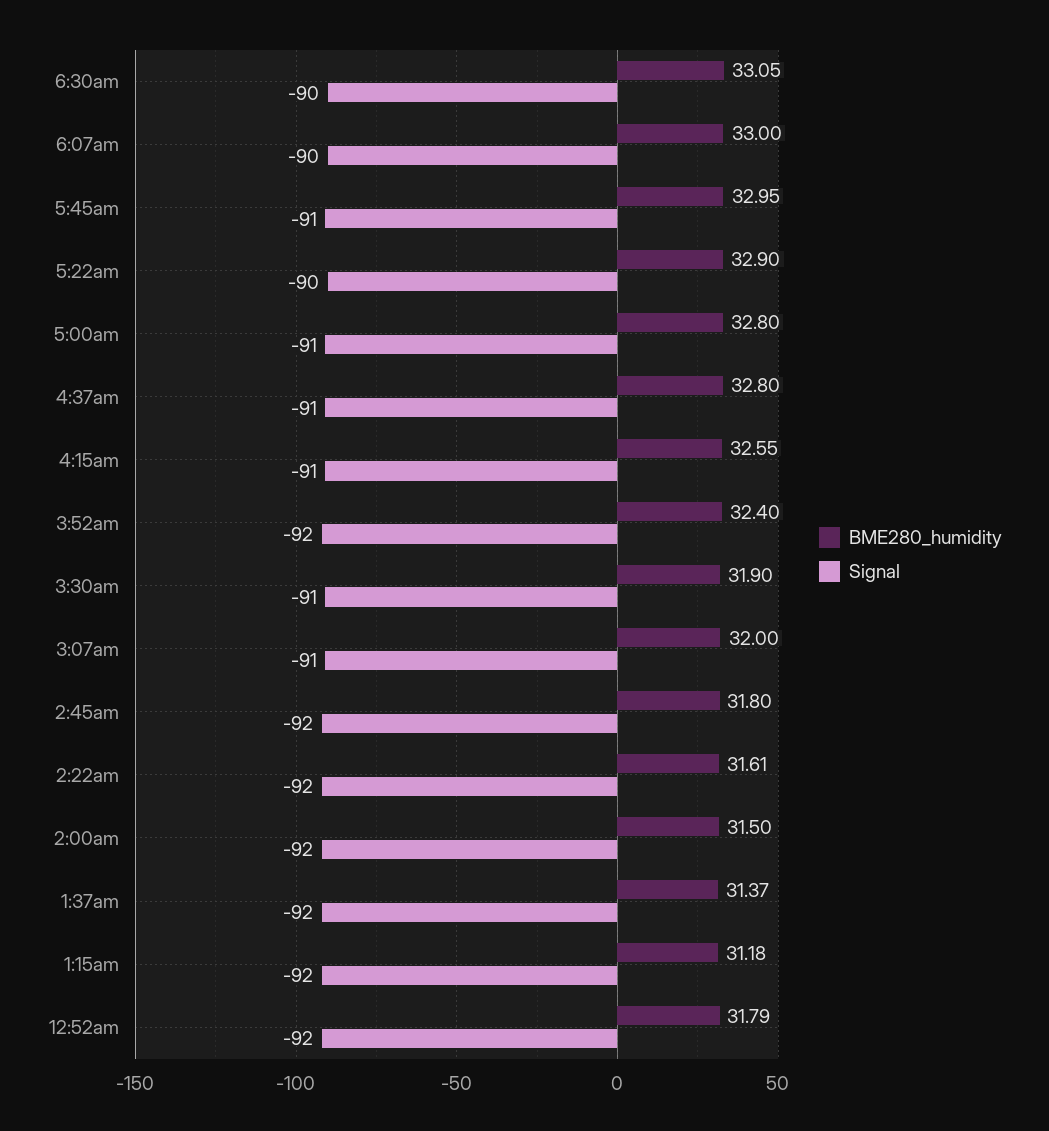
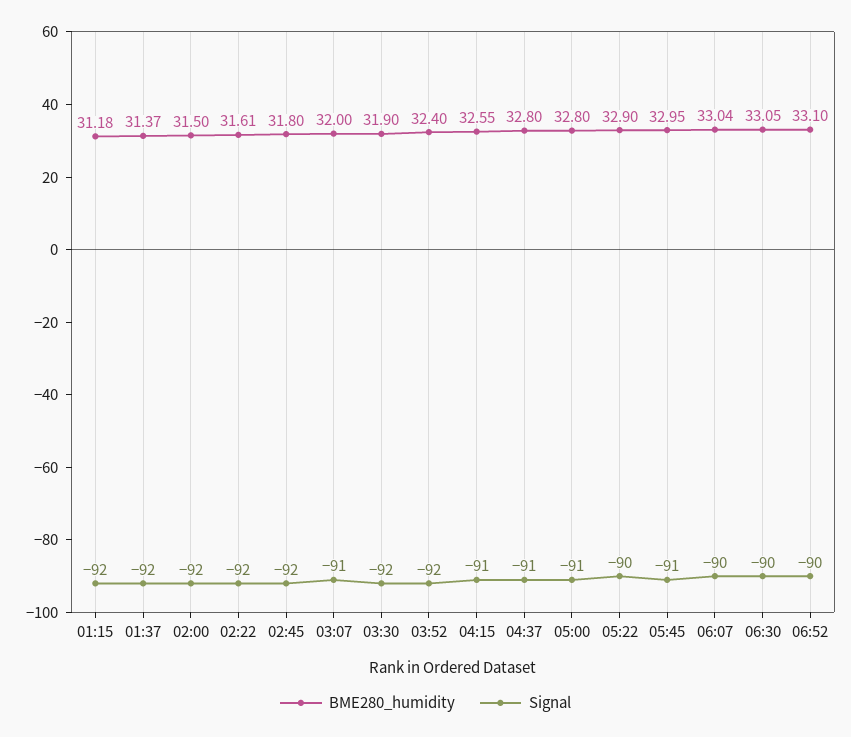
BME280_humidity, 6:07am: 33 -> 33.04
Signal, 3:30am: -91 -> -92
BME280_humidity, 12:52am: 31.79 -> none
Signal, 12:52am: -92 -> none
BME280_humidity, 06:52: none -> 33.1
Signal, 06:52: none -> -90

